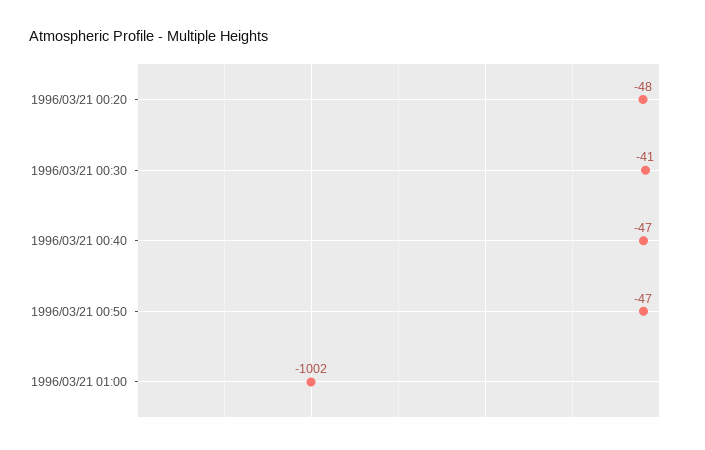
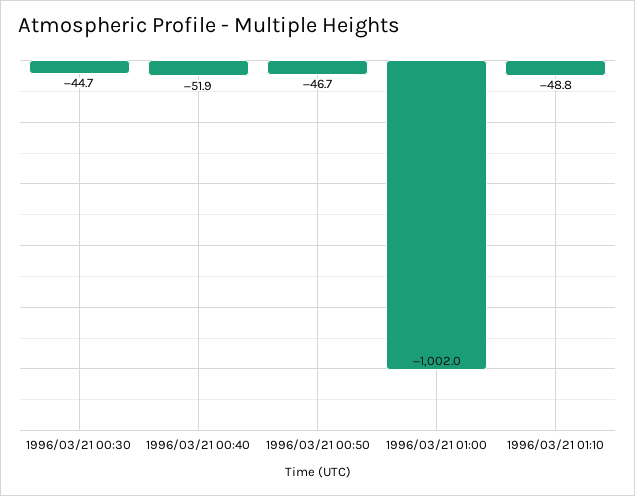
1996/03/21 00:20: -48 -> none
1996/03/21 00:30: -41 -> -44.7
1996/03/21 00:40: -47 -> -51.9
1996/03/21 01:10: none -> -48.8

